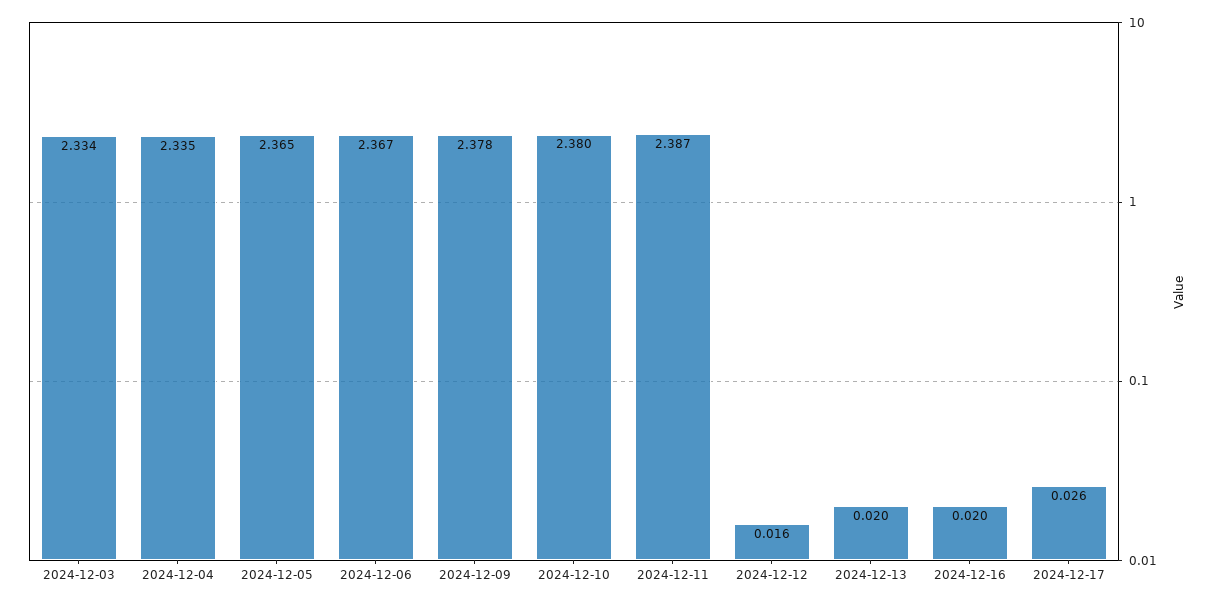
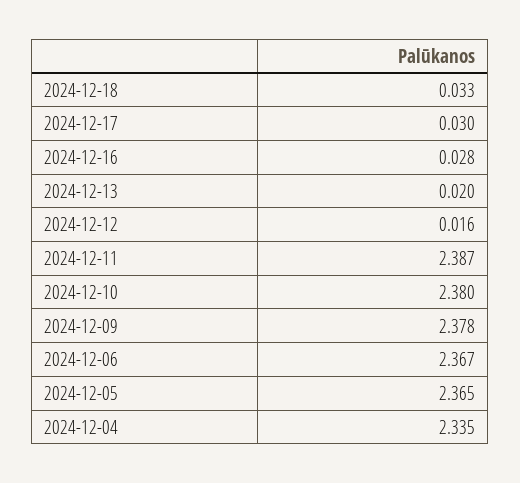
2024-12-03: 2.334 -> none
2024-12-16: 0.02 -> 0.028
2024-12-17: 0.026 -> 0.03
2024-12-18: none -> 0.033

